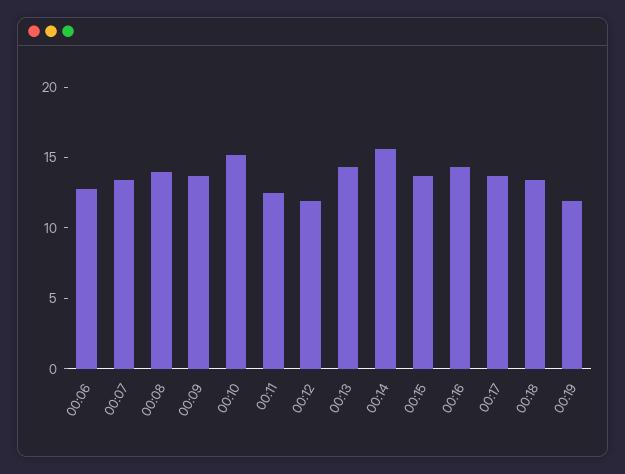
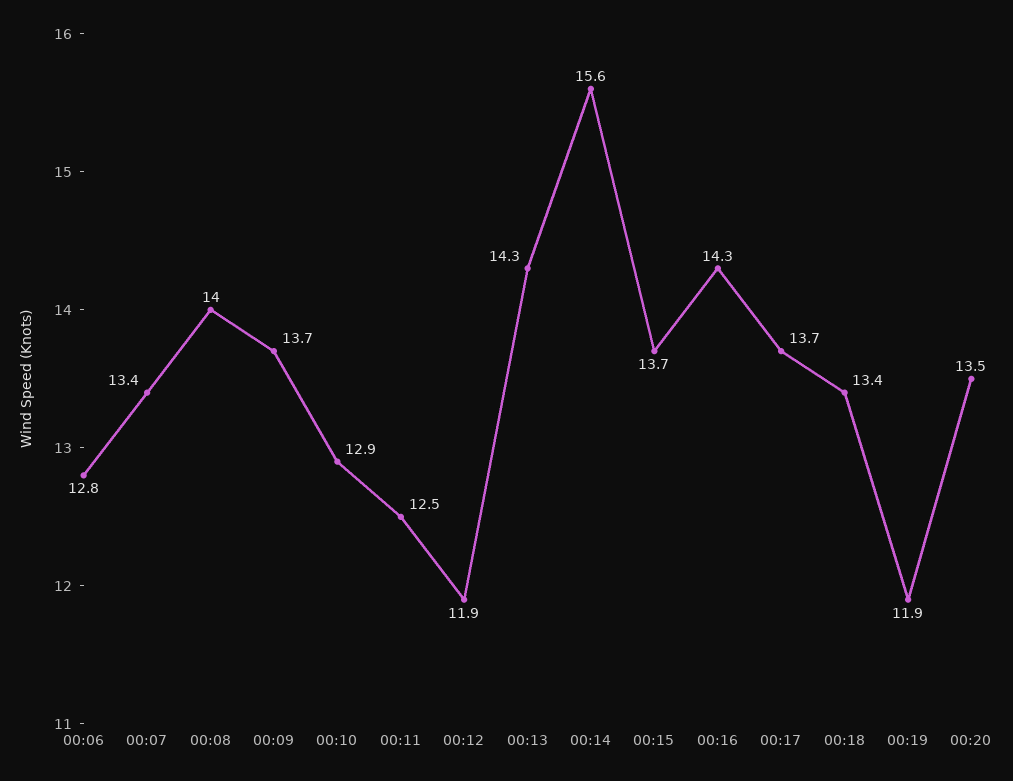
00:10: 15 -> 12.9
00:20: none -> 13.5

